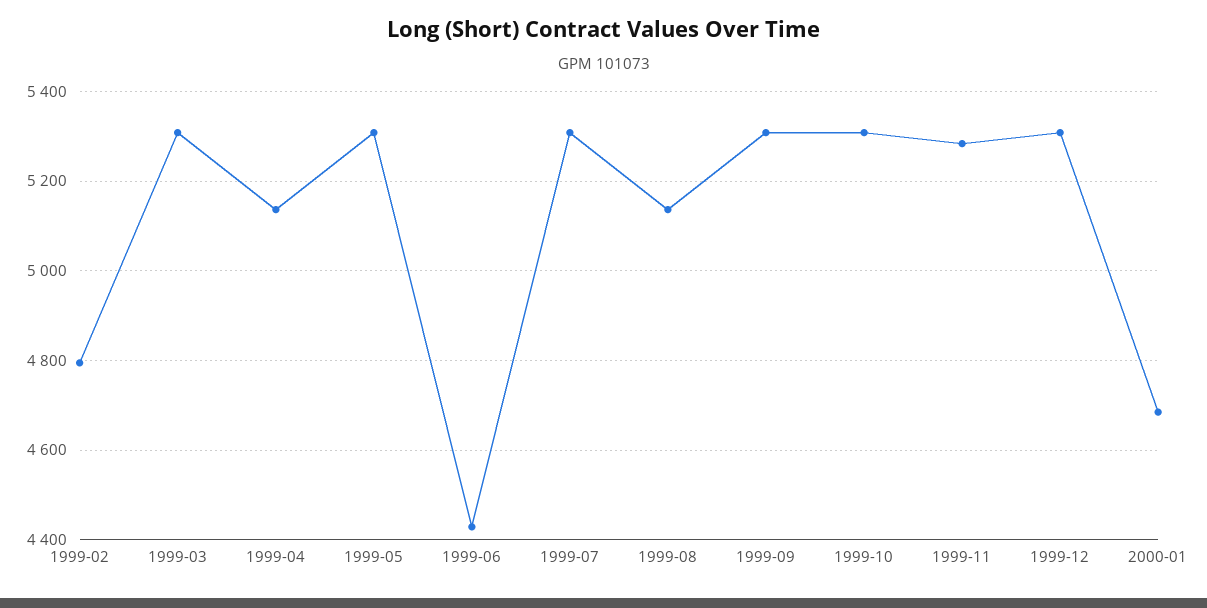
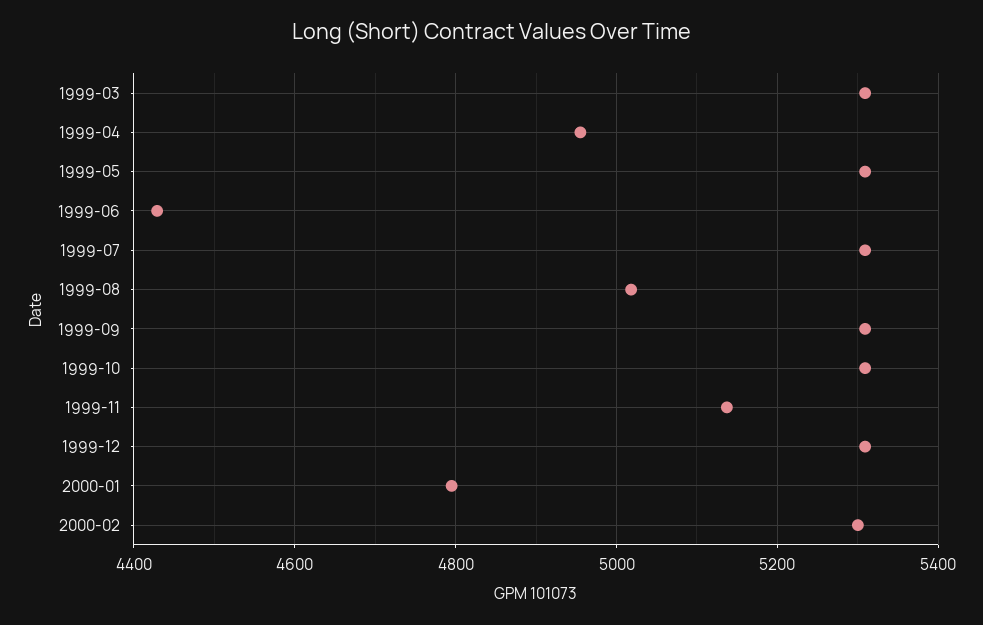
1999-02: 4800 -> none
1999-04: 5140 -> 4960
1999-08: 5140 -> 5020
1999-11: 5280 -> 5140
2000-01: 4680 -> 4800
2000-02: none -> 5300

